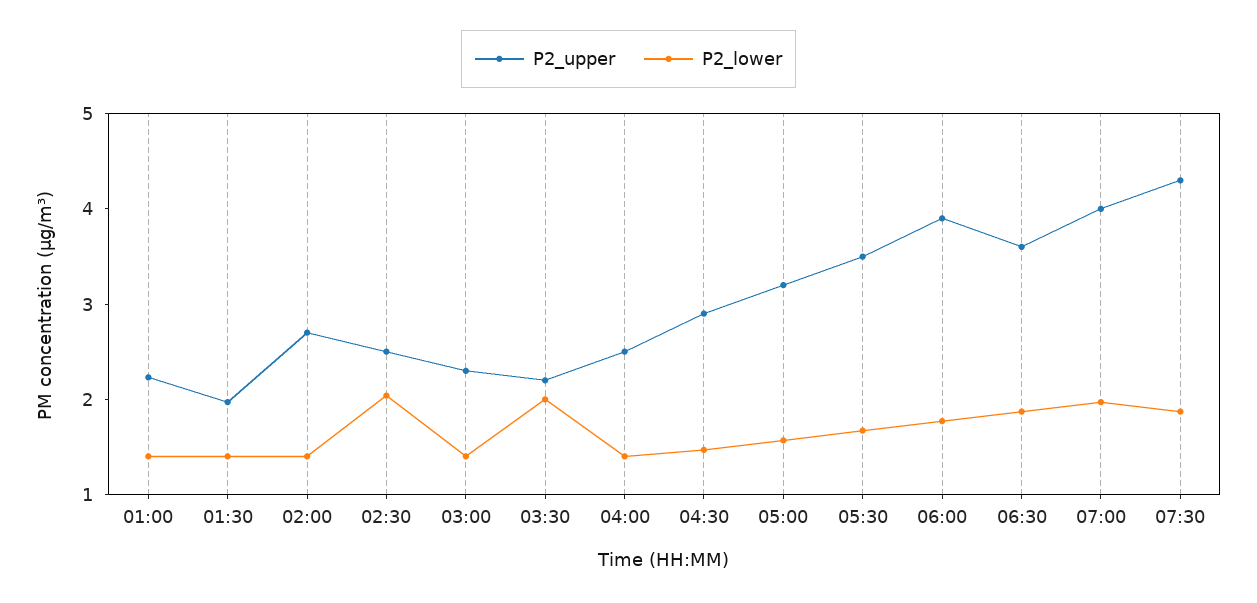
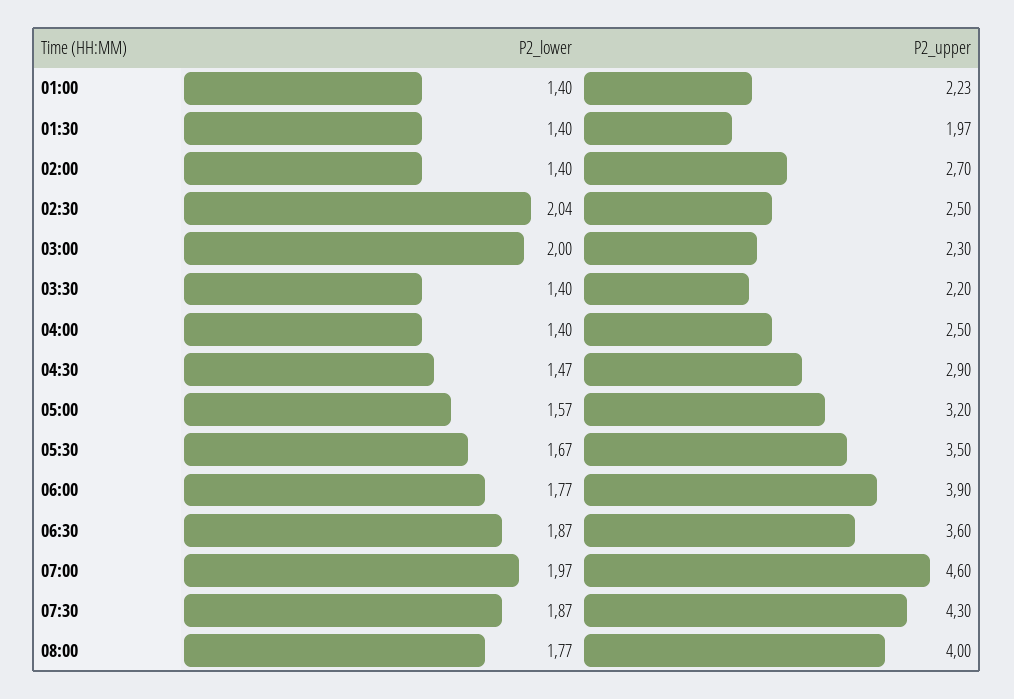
P2_lower, 03:00: 1.4 -> 2
P2_lower, 03:30: 2 -> 1.4
P2_upper, 07:00: 4 -> 4.6
P2_lower, 08:00: none -> 1.77
P2_upper, 08:00: none -> 4

